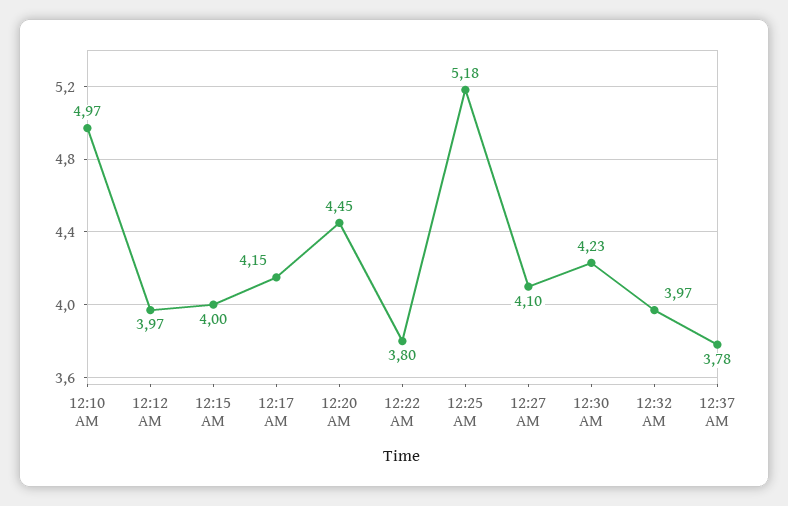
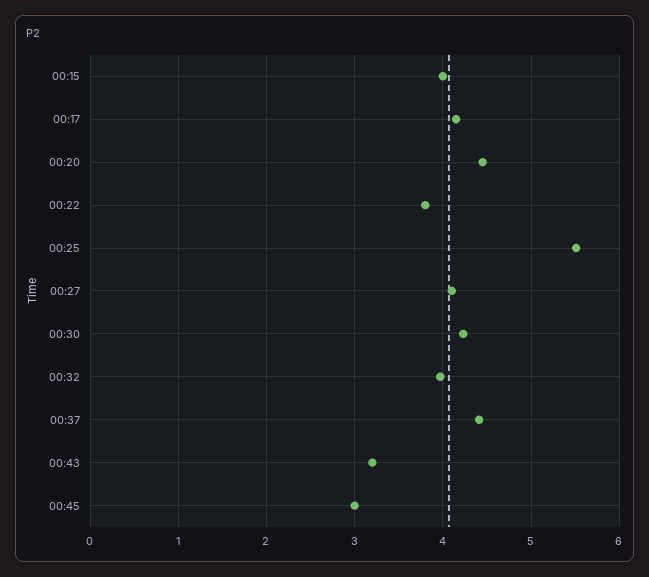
12:10 AM: 4.97 -> none
12:12 AM: 3.97 -> none
12:25 AM: 5.18 -> 5.5
12:37 AM: 3.78 -> 4.4
00:43: none -> 3.2
00:45: none -> 3

